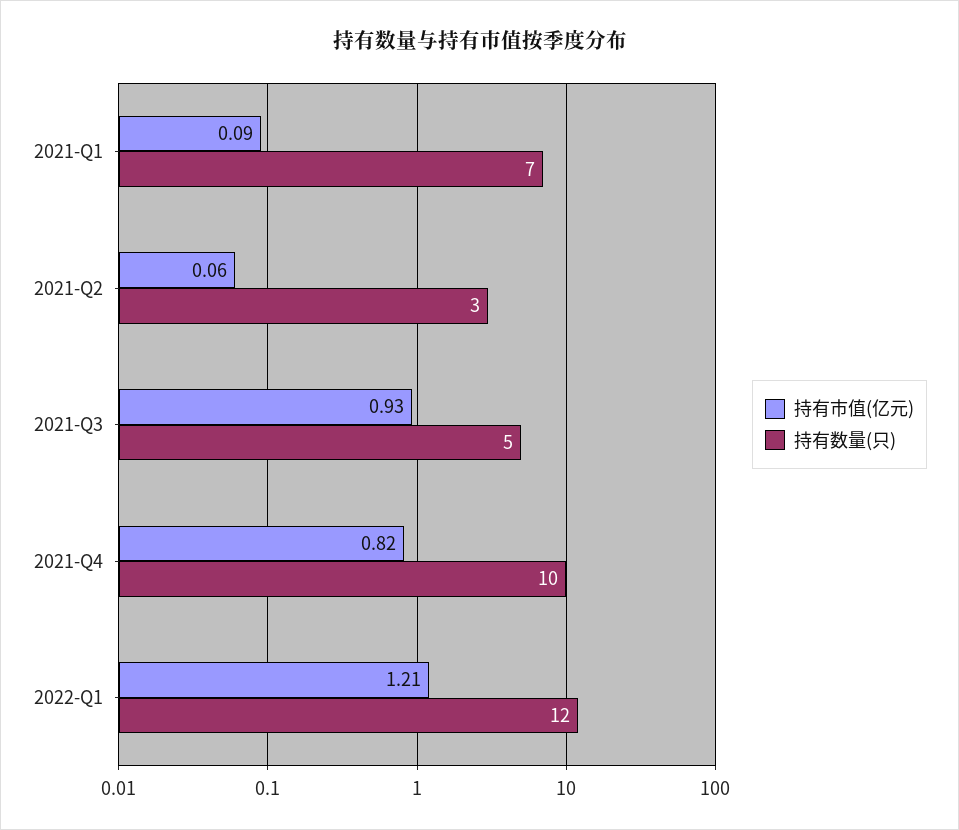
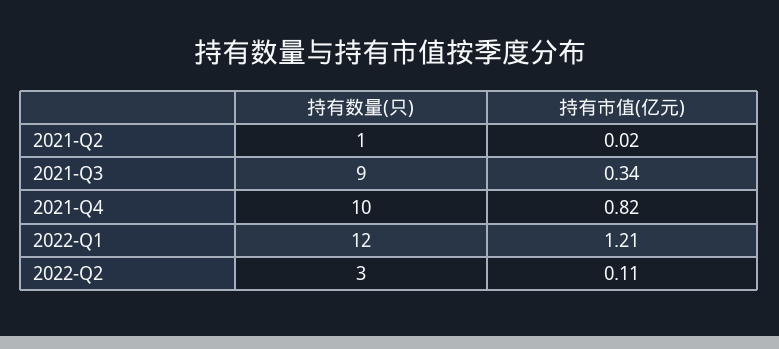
持有市值(亿元), 2021-Q1: 0.09 -> none
持有数量(只), 2021-Q1: 7 -> none
持有市值(亿元), 2021-Q2: 0.06 -> 0.02
持有数量(只), 2021-Q2: 3 -> 1
持有市值(亿元), 2021-Q3: 0.93 -> 0.34
持有数量(只), 2021-Q3: 5 -> 9
持有数量(只), 2022-Q2: none -> 3
持有市值(亿元), 2022-Q2: none -> 0.11

